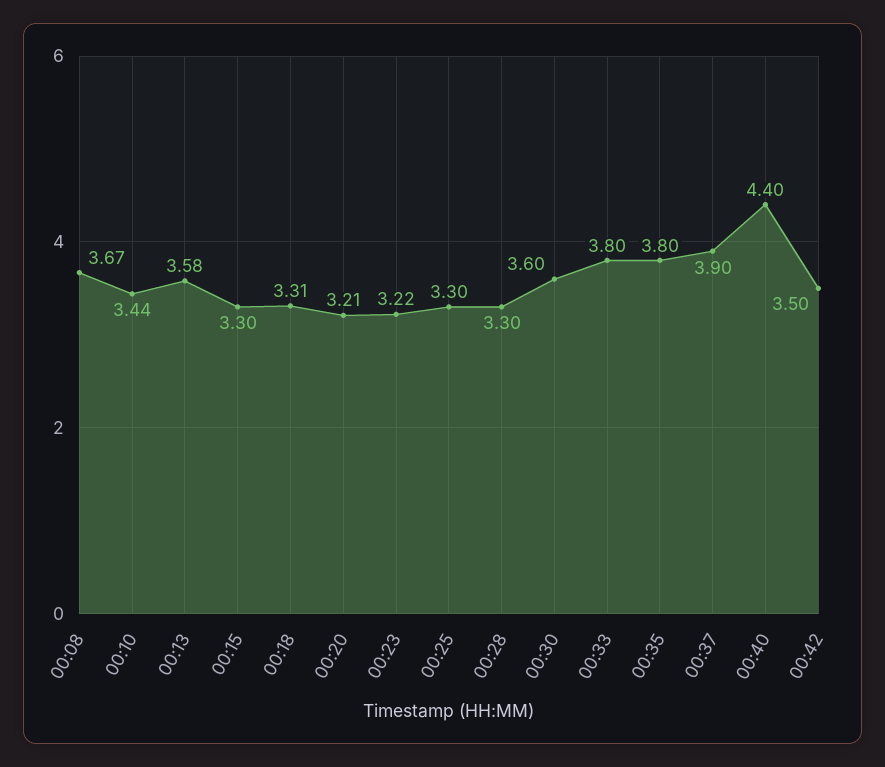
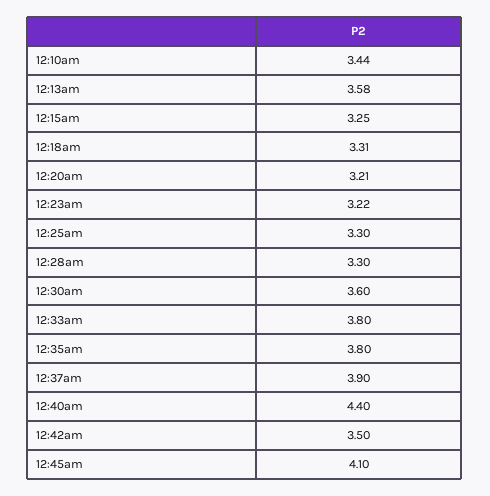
00:08: 3.67 -> none
00:15: 3.3 -> 3.25
12:45am: none -> 4.1

